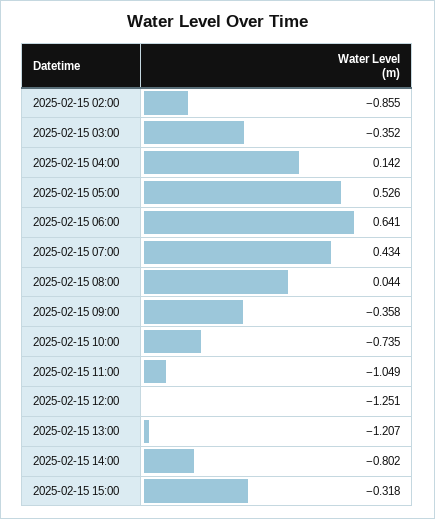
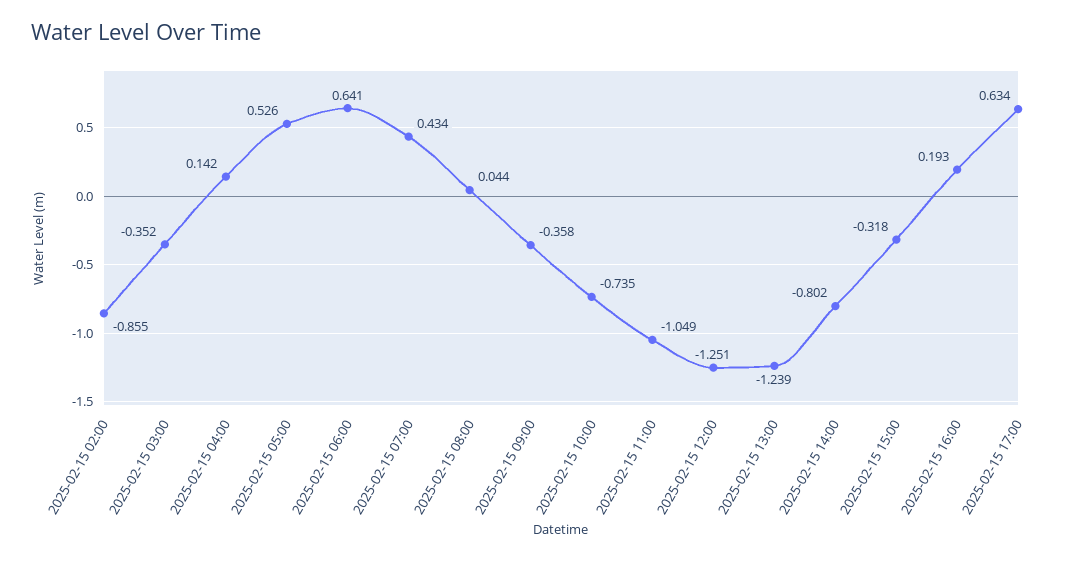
2025-02-15 13:00: -1.207 -> -1.239
2025-02-15 16:00: none -> 0.193
2025-02-15 17:00: none -> 0.634

